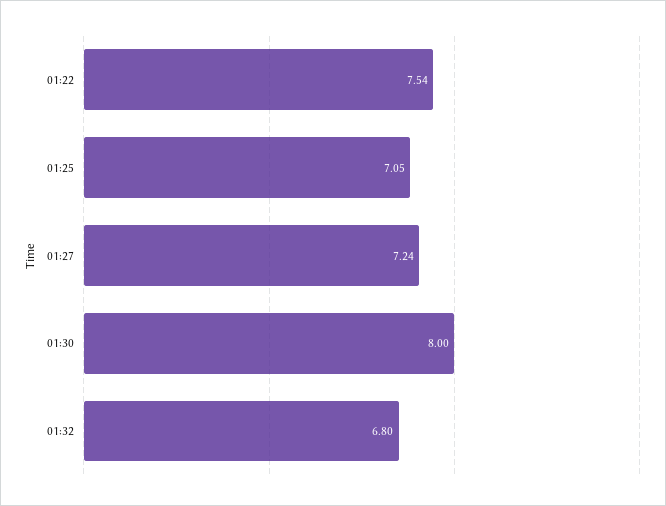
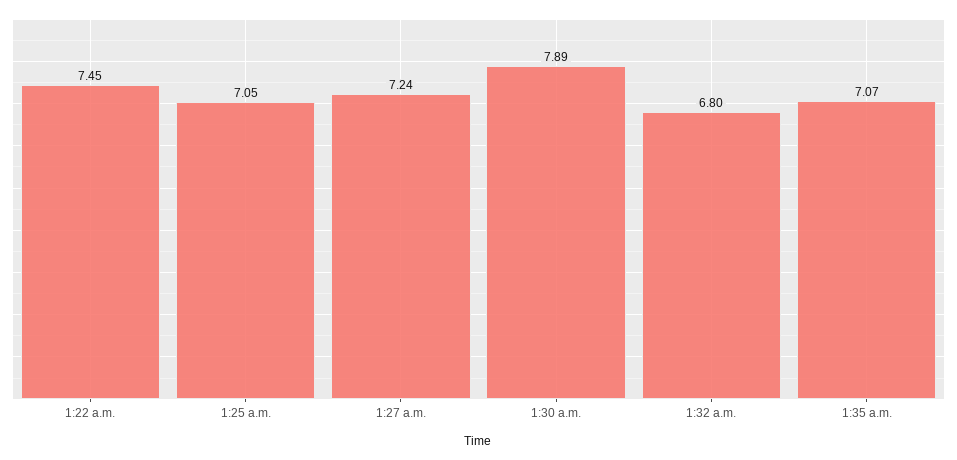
01:22: 7.54 -> 7.45
01:30: 8 -> 7.89
1:35 a.m.: none -> 7.07

